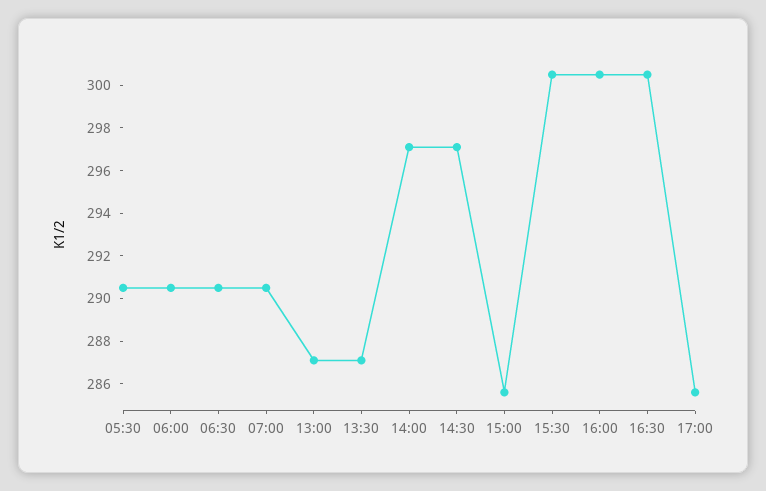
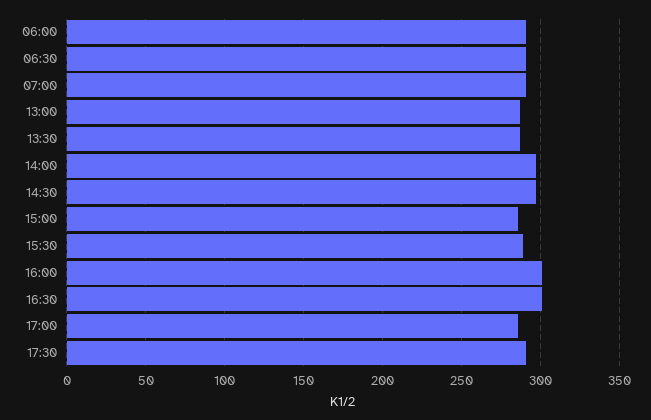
05:30: 290.5 -> none
15:30: 300.5 -> 290
17:30: none -> 290

